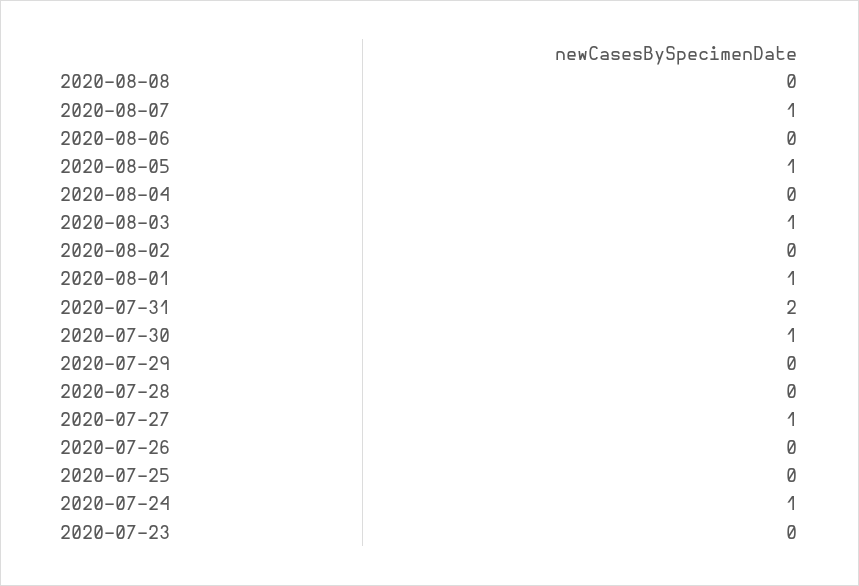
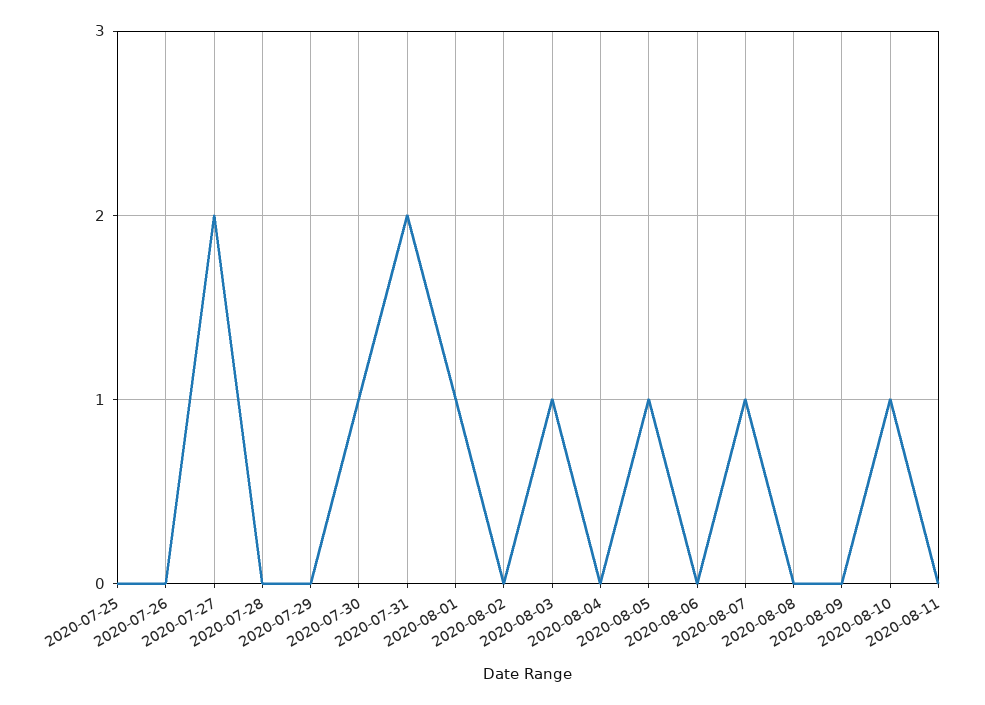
2020-07-27: 1 -> 2
2020-07-24: 1 -> none
2020-07-23: 0 -> none
2020-08-09: none -> 0
2020-08-10: none -> 1
2020-08-11: none -> 0

